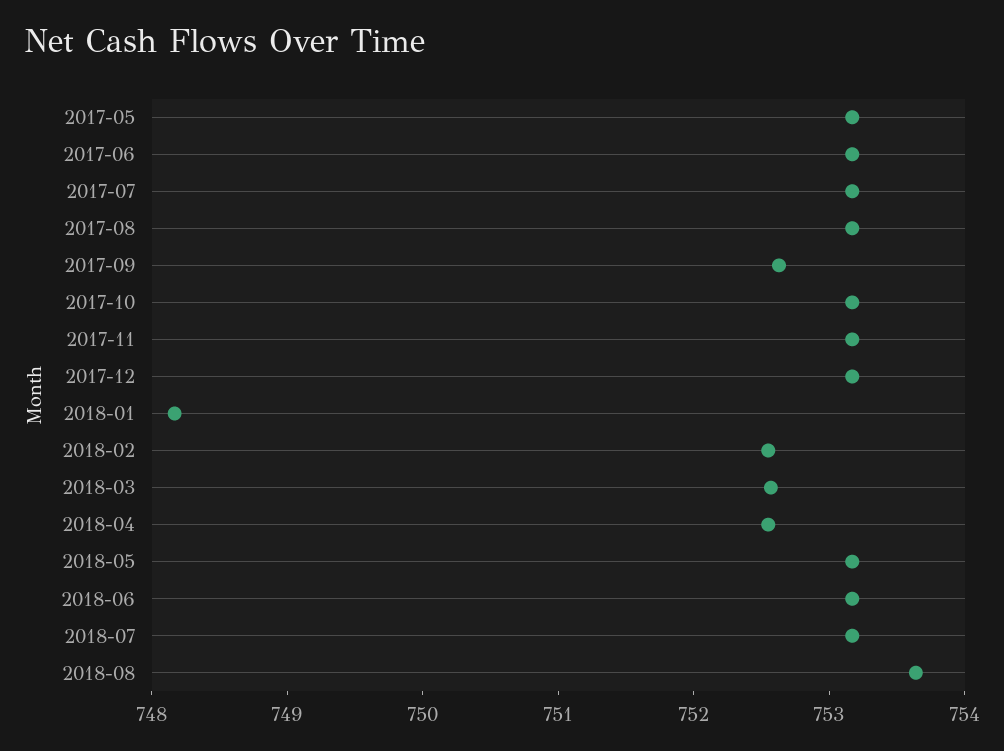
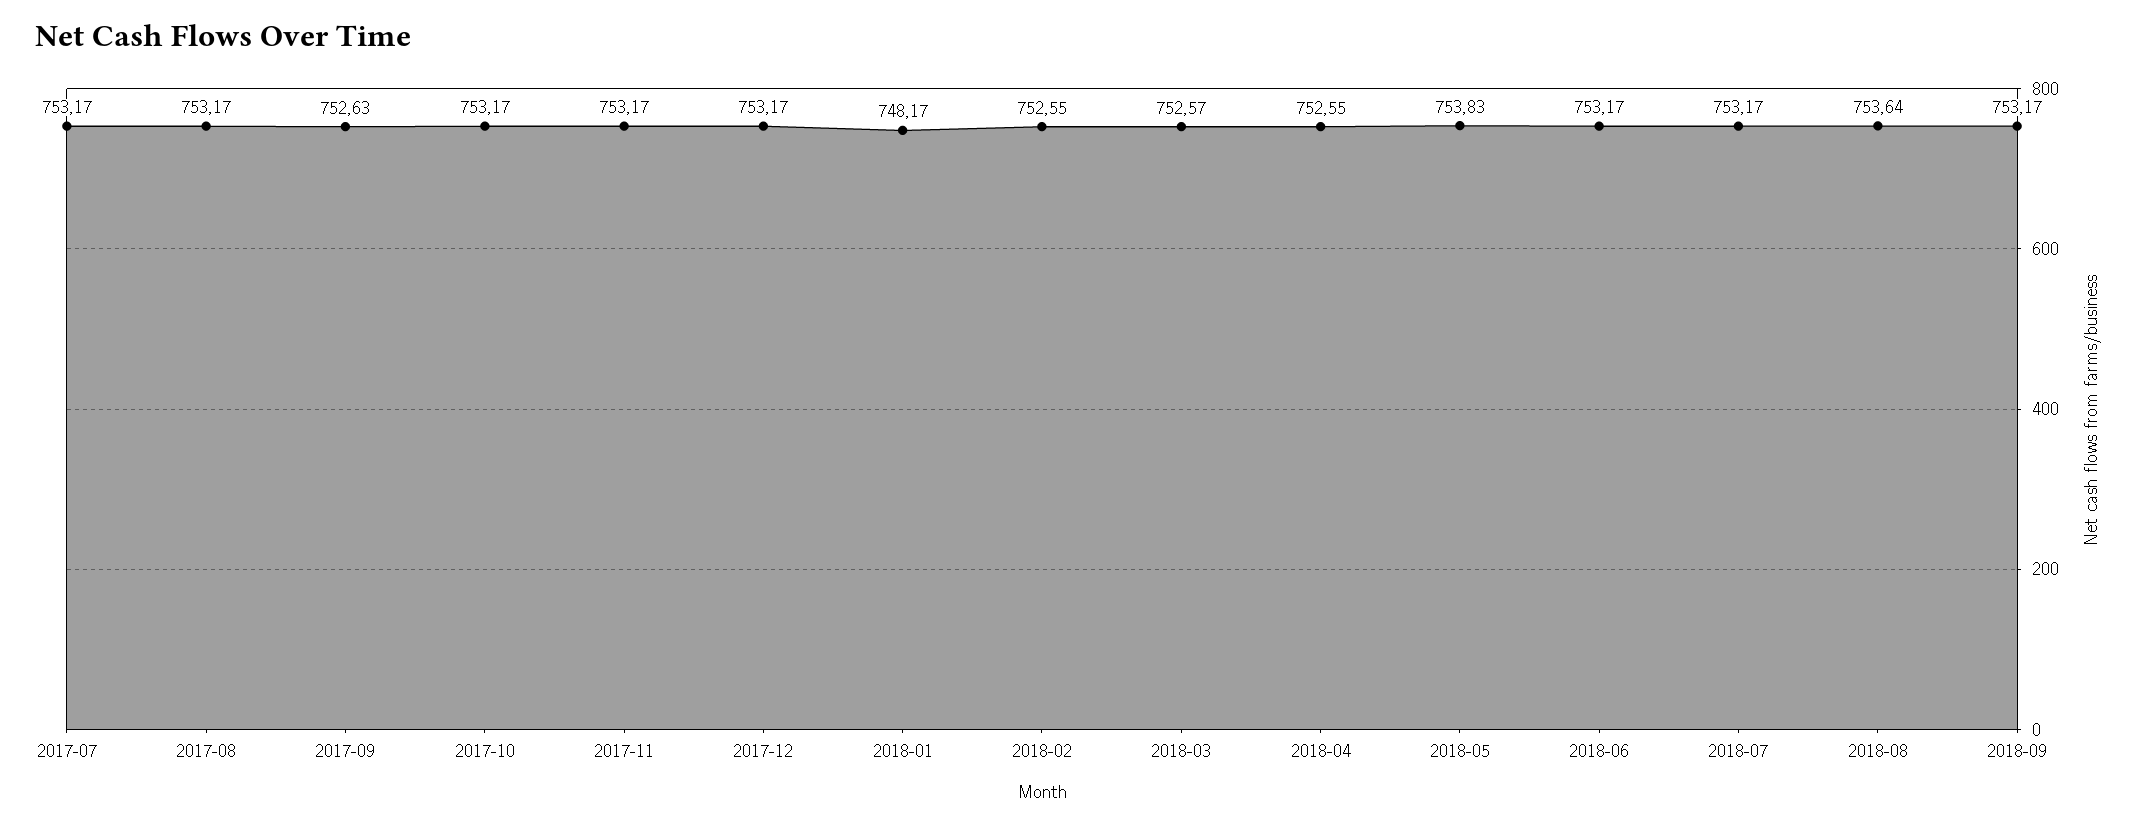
2017-05: 753.2 -> none
2017-06: 753.2 -> none
2018-05: 753.2 -> 753.83
2018-09: none -> 753.17

